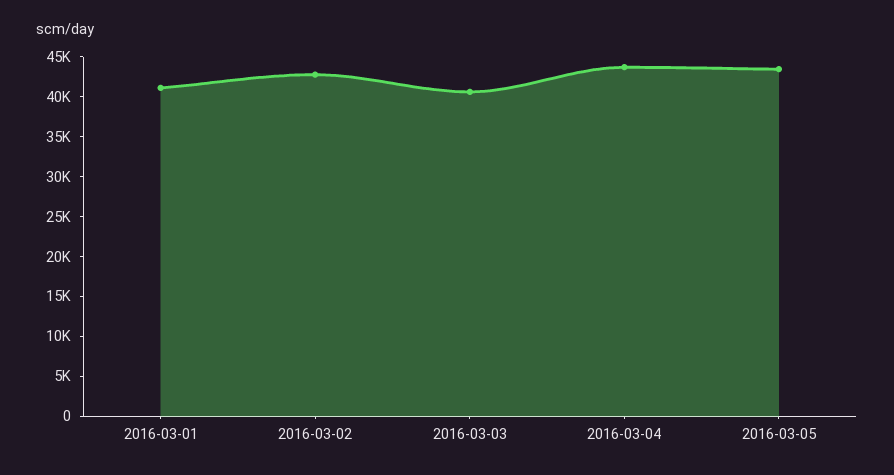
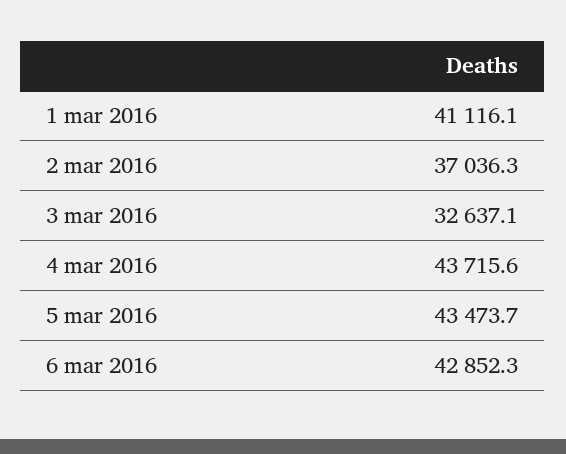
2016-03-02: 42500 -> 37036.3
2016-03-03: 40000 -> 32637.1
6 mar 2016: none -> 42852.3

